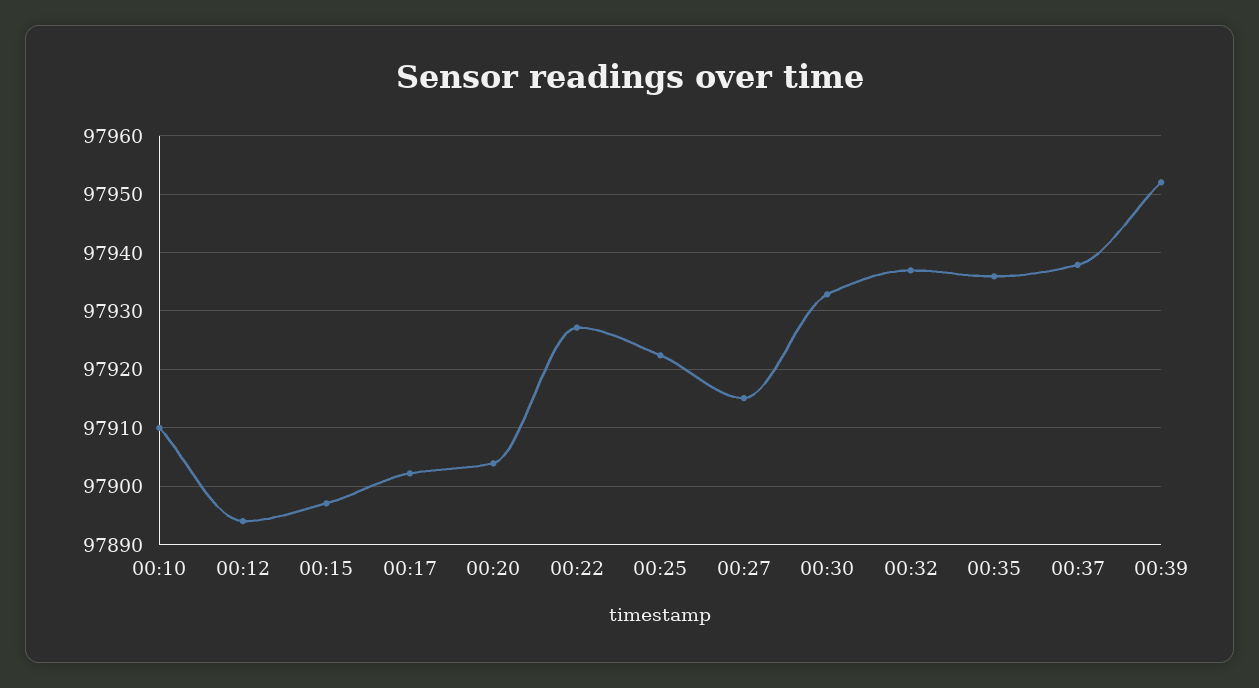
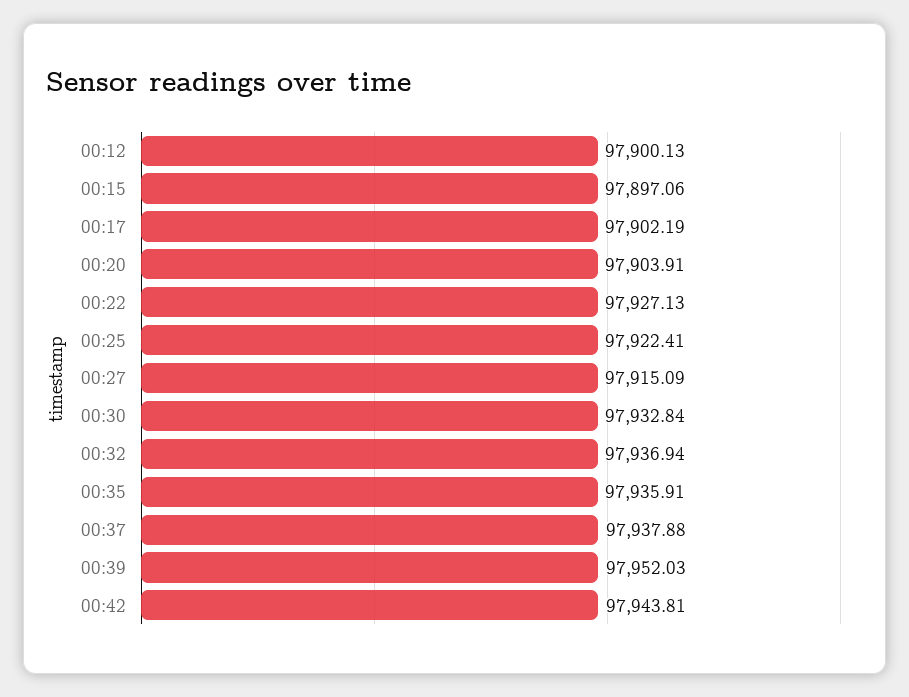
00:10: 97910 -> none
00:12: 97894 -> 97900.13
00:42: none -> 97943.81

